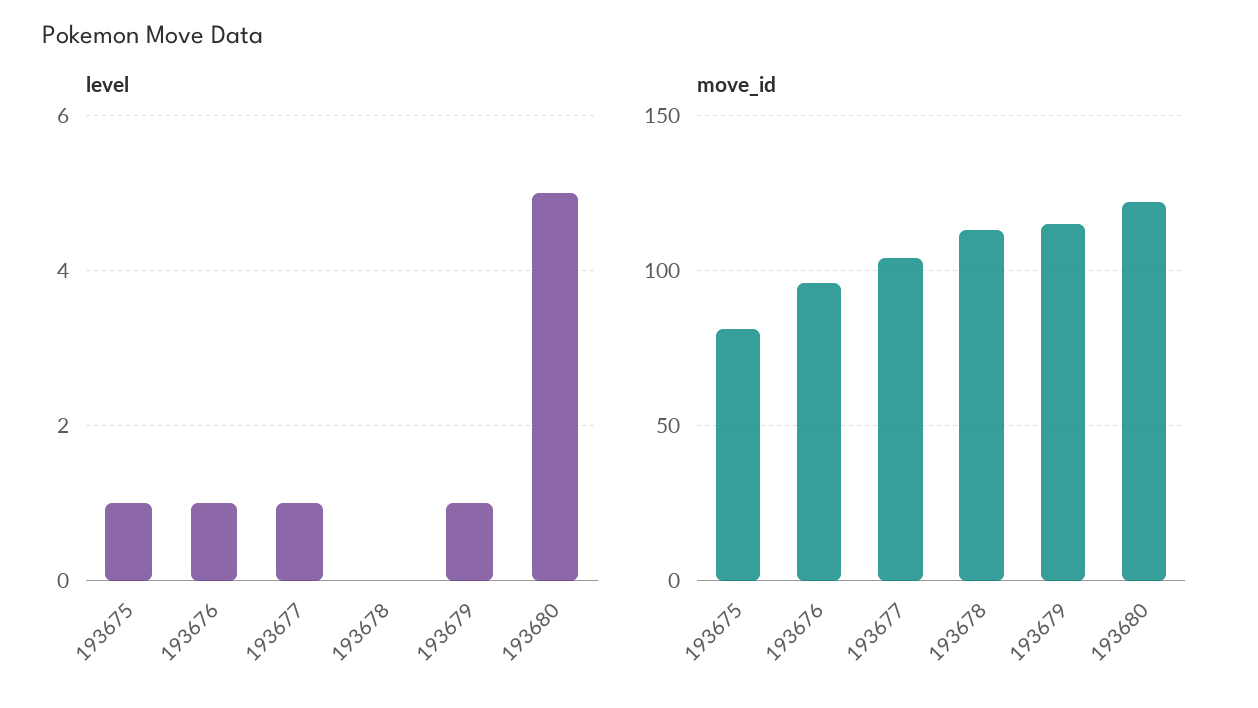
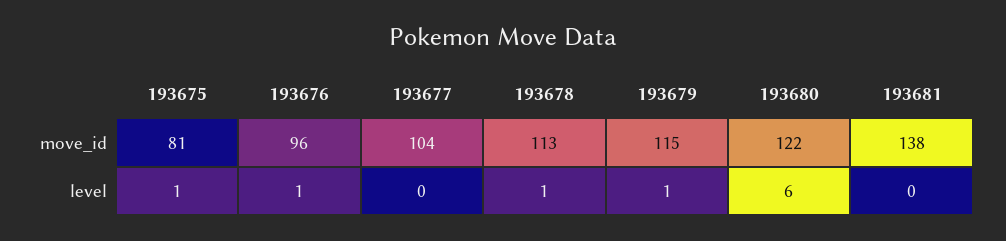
level, 193677: 1 -> 0
level, 193678: 0 -> 1
level, 193680: 5 -> 6
move_id, 193681: none -> 138
level, 193681: none -> 0

